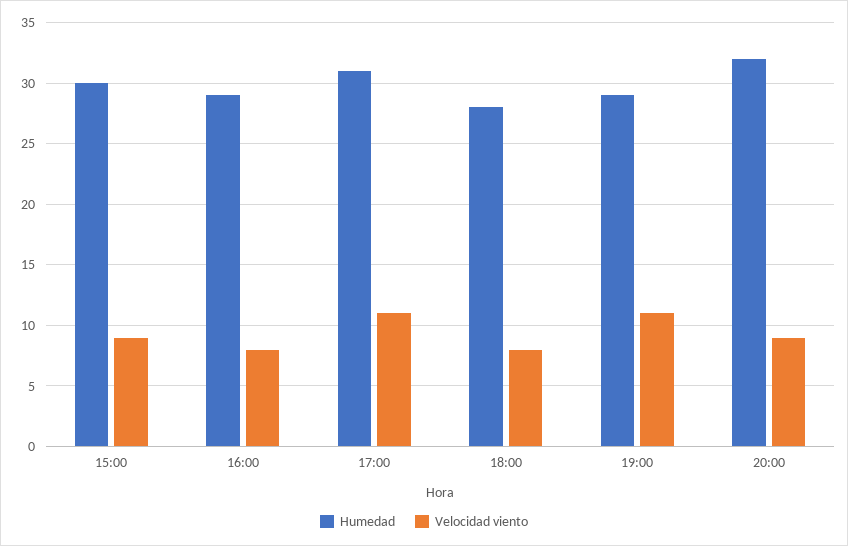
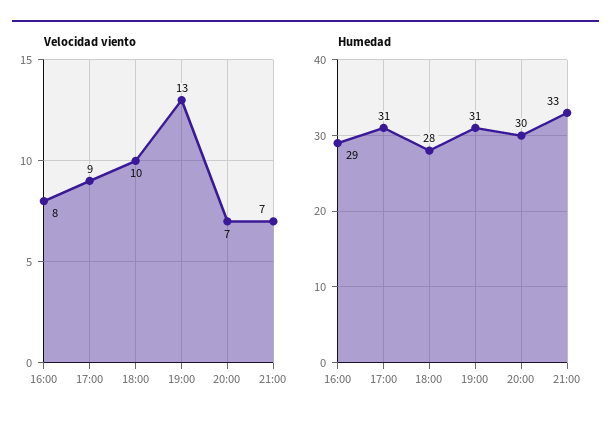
Humedad, 15:00: 30 -> none
Velocidad viento, 15:00: 9 -> none
Velocidad viento, 17:00: 11 -> 9
Velocidad viento, 18:00: 8 -> 10
Humedad, 19:00: 29 -> 31
Velocidad viento, 19:00: 11 -> 13
Humedad, 20:00: 32 -> 30
Velocidad viento, 20:00: 9 -> 7
Velocidad viento, 21:00: none -> 7
Humedad, 21:00: none -> 33

